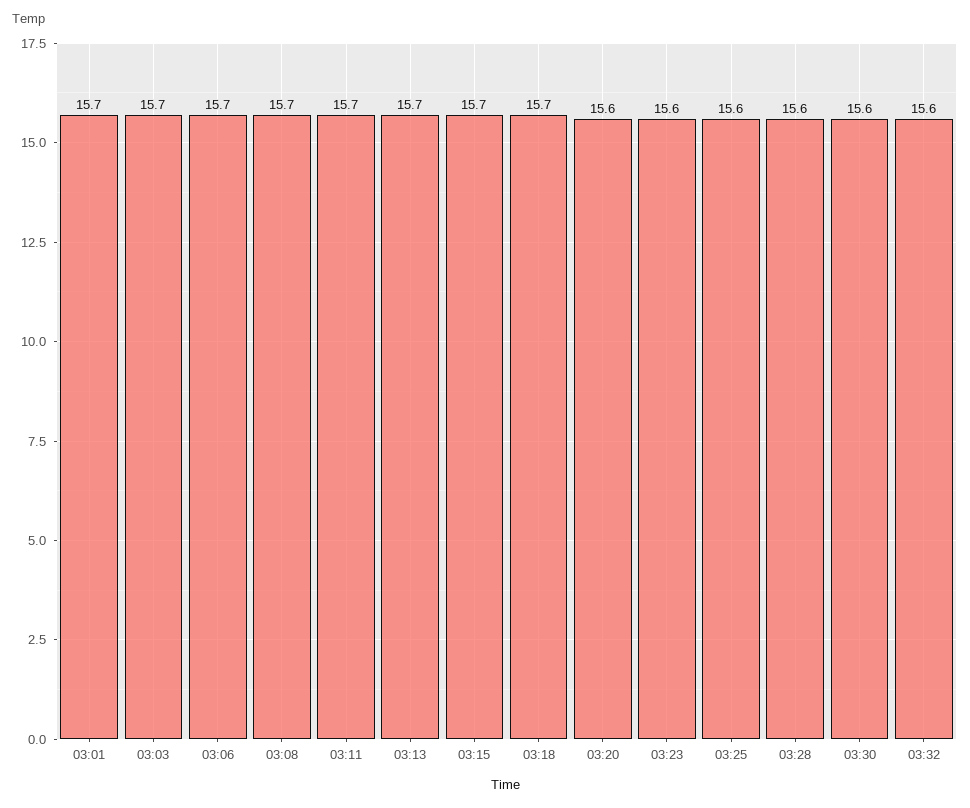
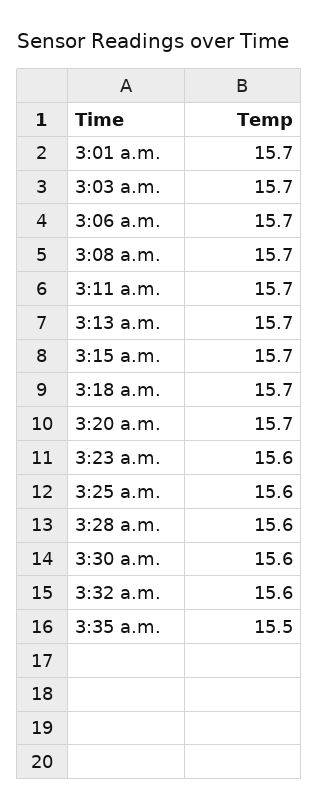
03:20: 15.6 -> 15.7
3:35 a.m.: none -> 15.5

